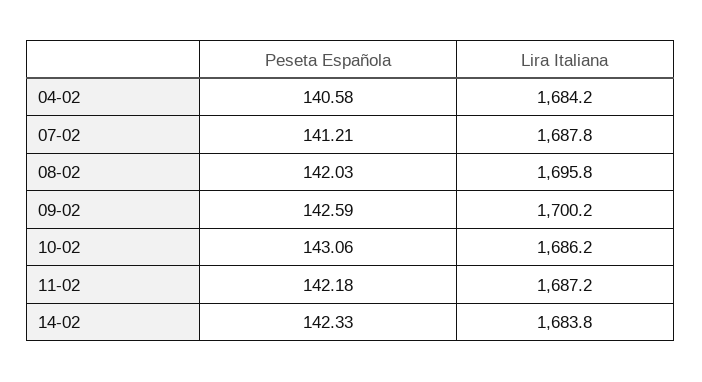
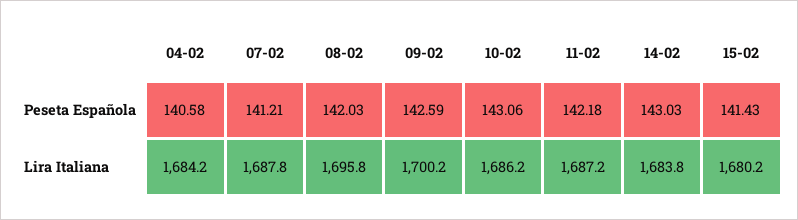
Peseta Española, 14-02: 142.33 -> 143.03
Peseta Española, 15-02: none -> 141.43
Lira Italiana, 15-02: none -> 1680.2

